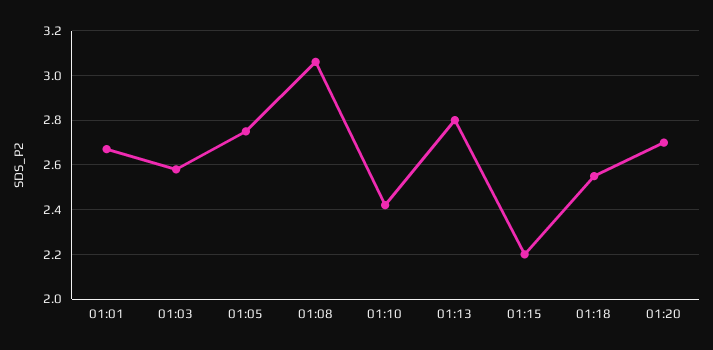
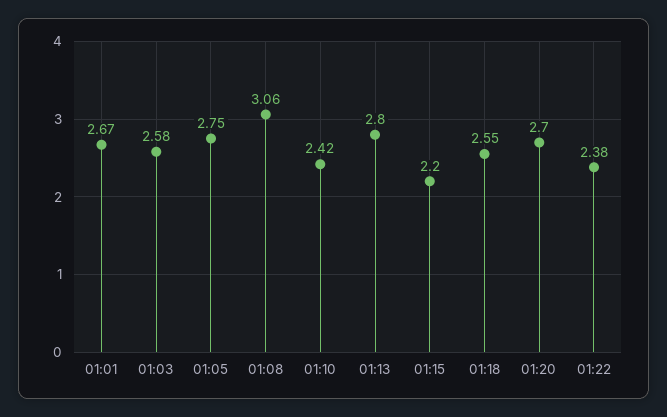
01:22: none -> 2.38

